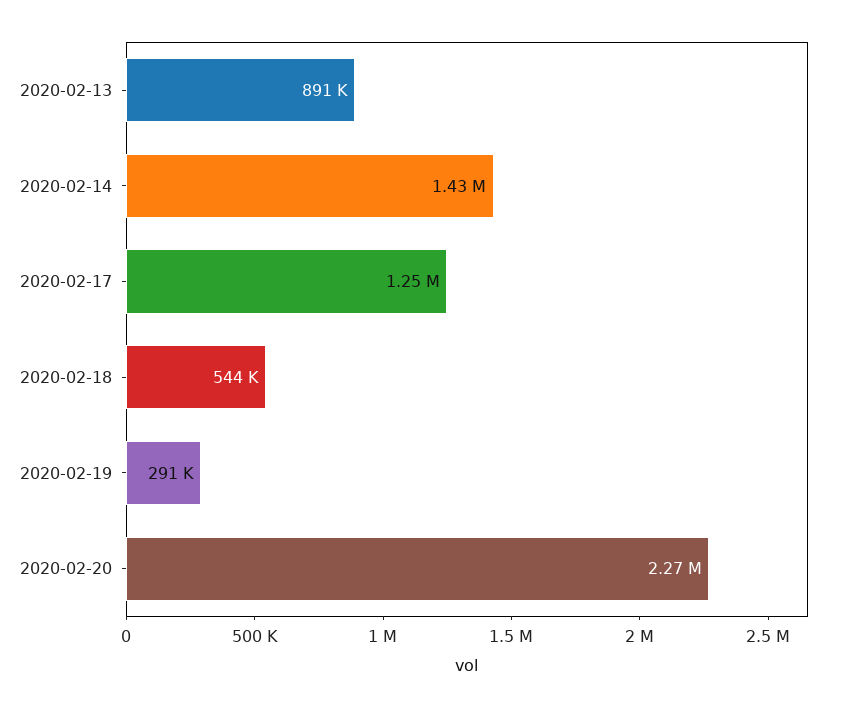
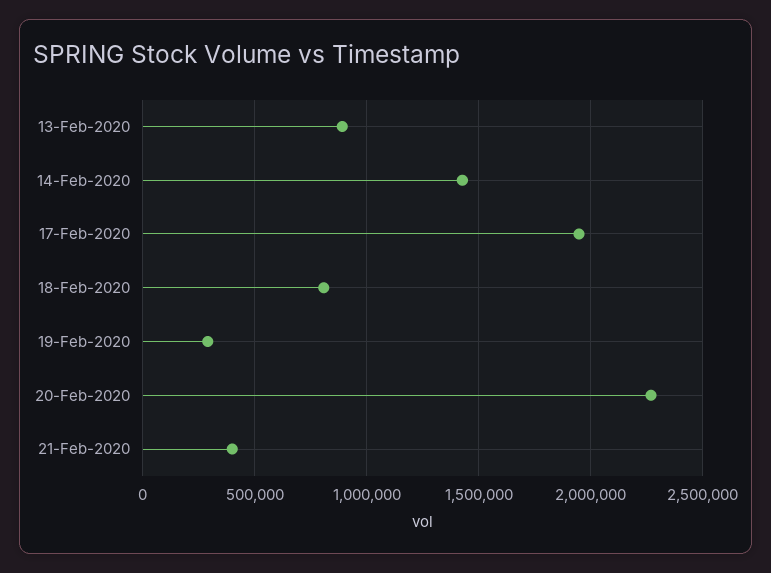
2020-02-17: 1250000 -> 1950000
2020-02-18: 544000 -> 800000
21-Feb-2020: none -> 400000

